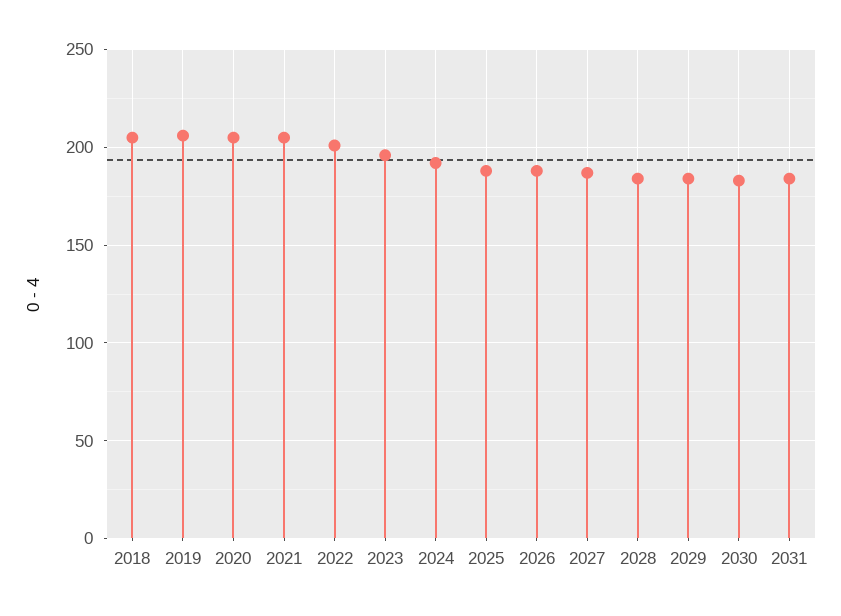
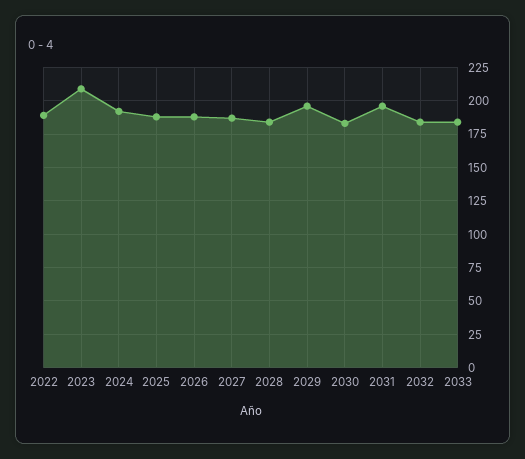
2018: 205 -> none
2019: 205 -> none
2020: 205 -> none
2021: 205 -> none
2022: 200 -> 190
2023: 195 -> 210
2029: 185 -> 195
2031: 185 -> 195
2032: none -> 185
2033: none -> 185

